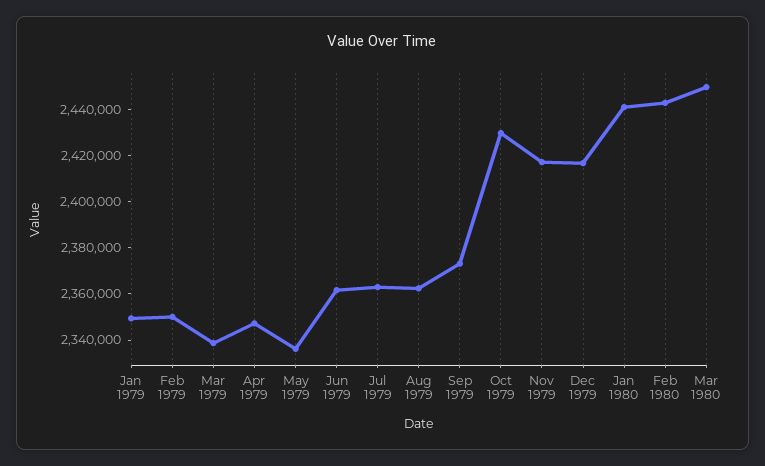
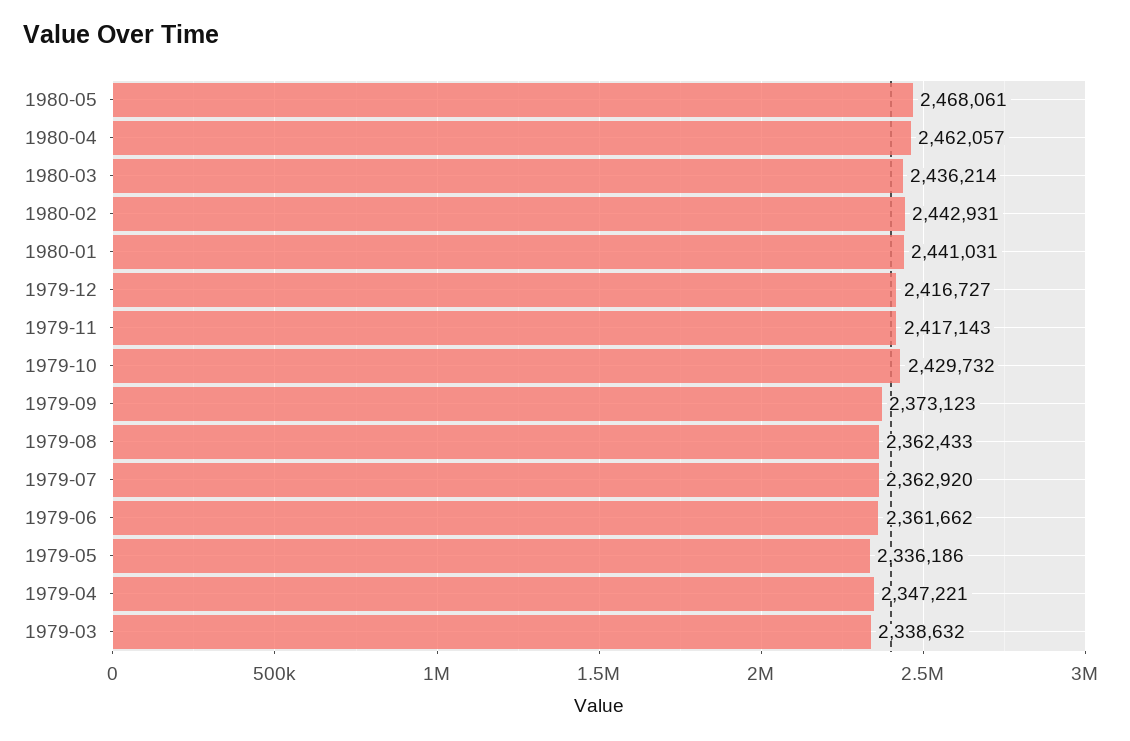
Jan 1979: 2350000 -> none
Feb 1979: 2350000 -> none
Mar 1980: 2450000 -> 2436214
1980-05: none -> 2468061
1980-04: none -> 2462057

